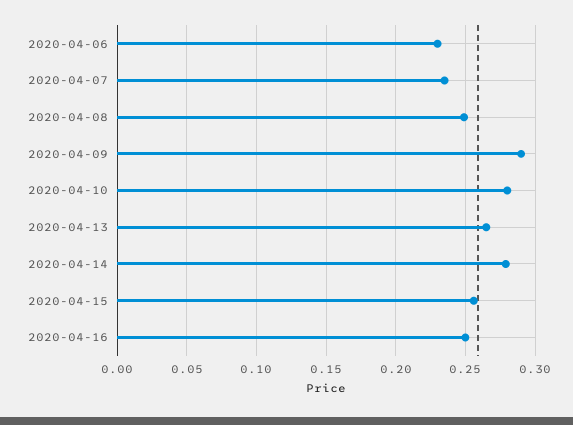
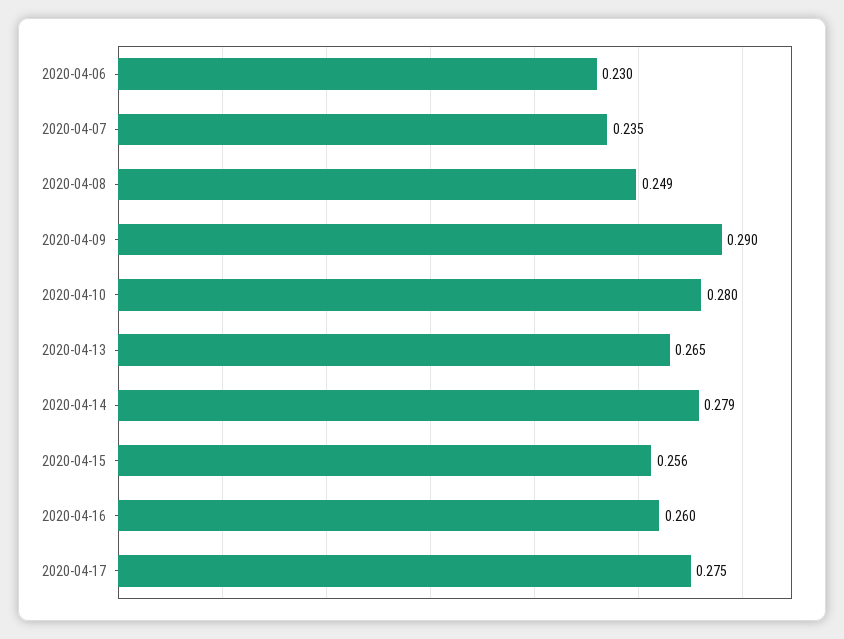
2020-04-16: 0.25 -> 0.26
2020-04-17: none -> 0.275

